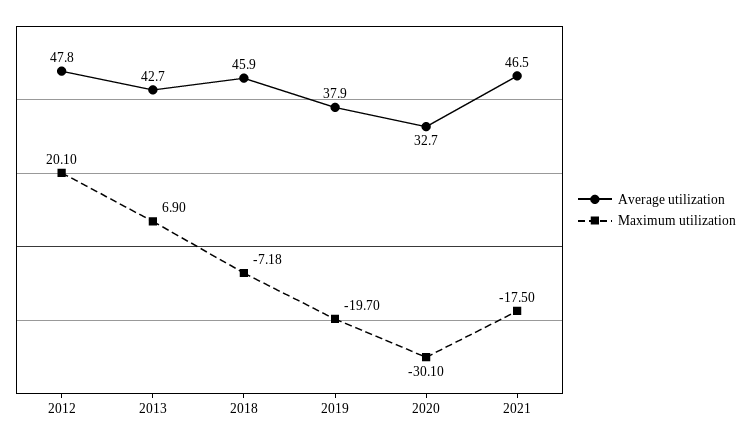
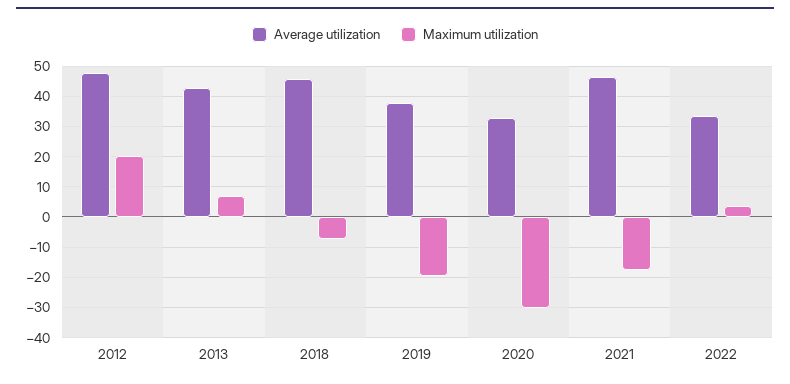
Average utilization, 2022: none -> 34
Maximum utilization, 2022: none -> 4

